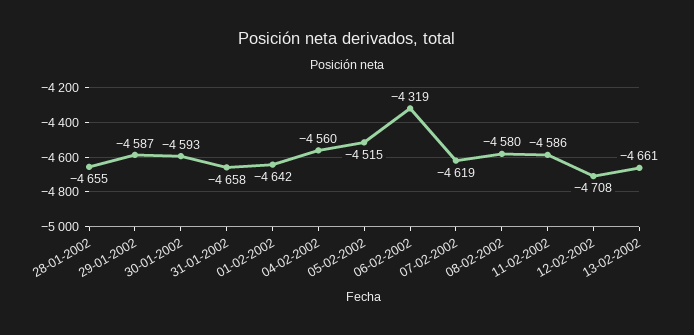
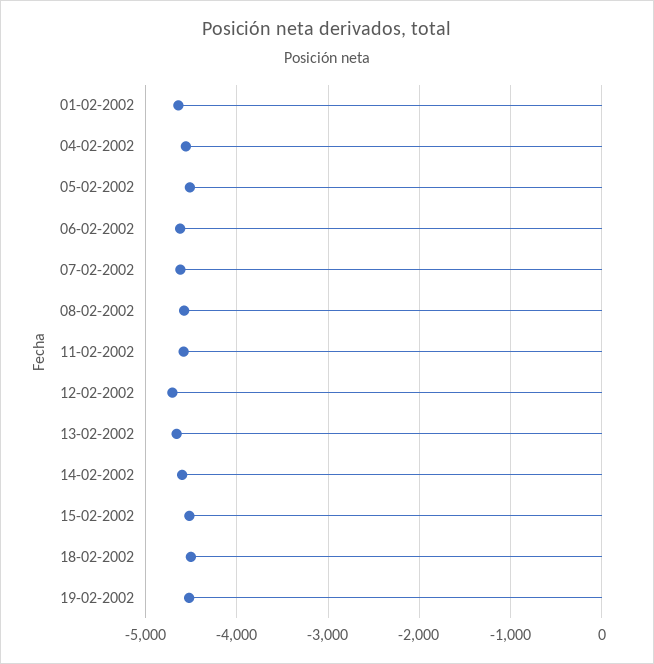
28-01-2002: -4655 -> none
29-01-2002: -4587 -> none
30-01-2002: -4593 -> none
31-01-2002: -4658 -> none
06-02-2002: -4319 -> -4600
14-02-2002: none -> -4600
15-02-2002: none -> -4500
18-02-2002: none -> -4500
19-02-2002: none -> -4500

